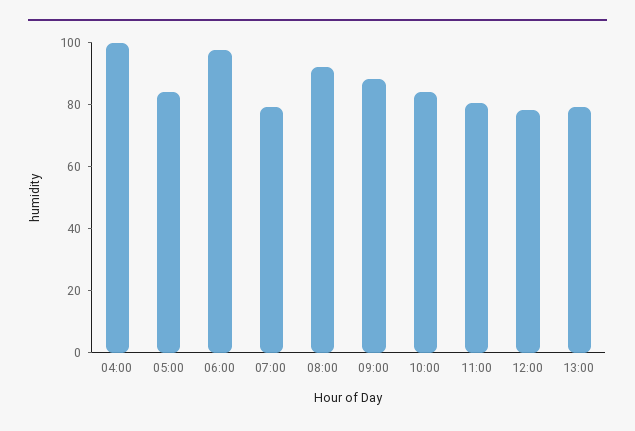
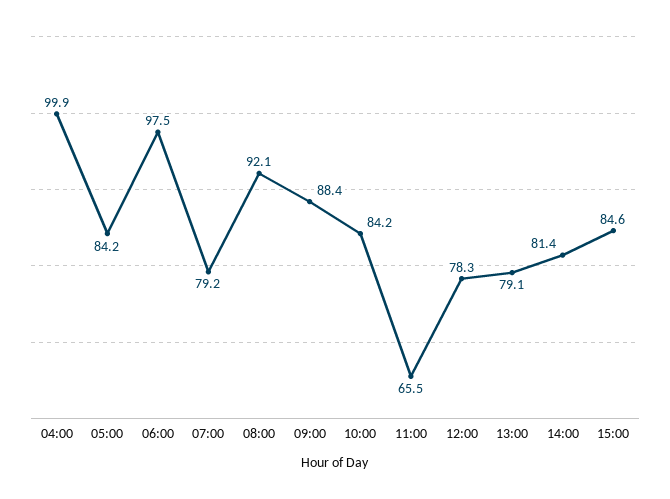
11:00: 80 -> 65.5
14:00: none -> 81.4
15:00: none -> 84.6

